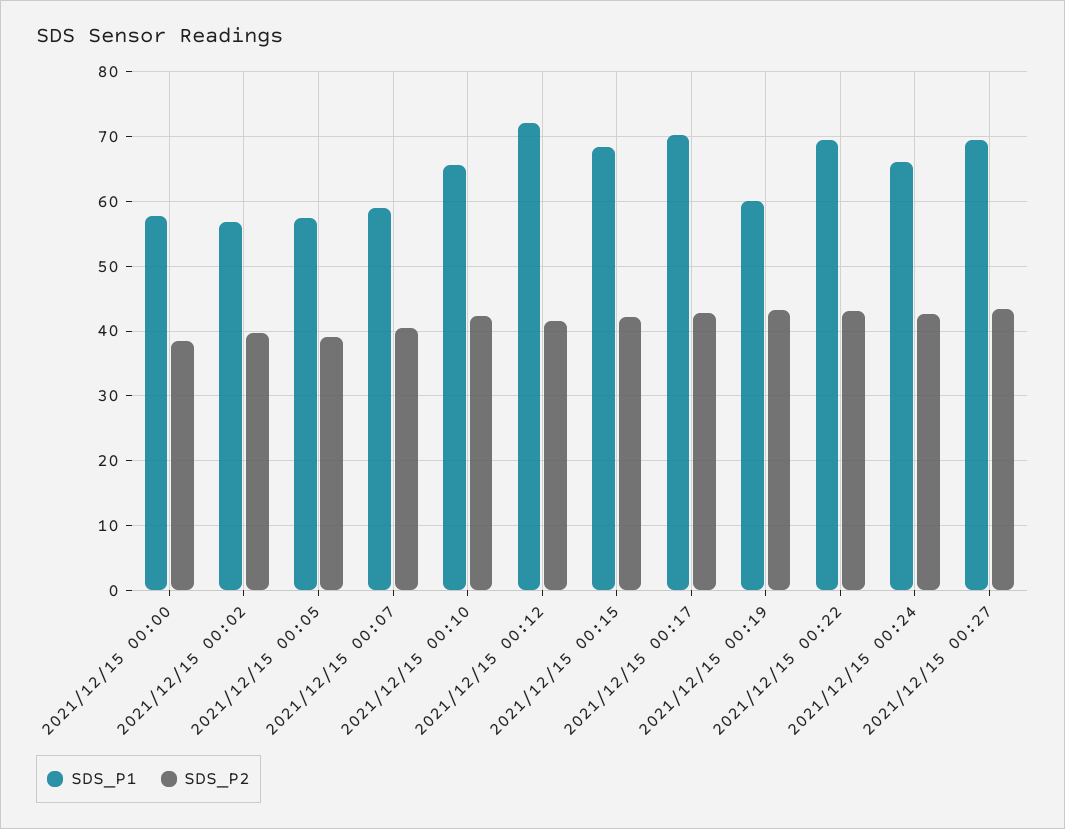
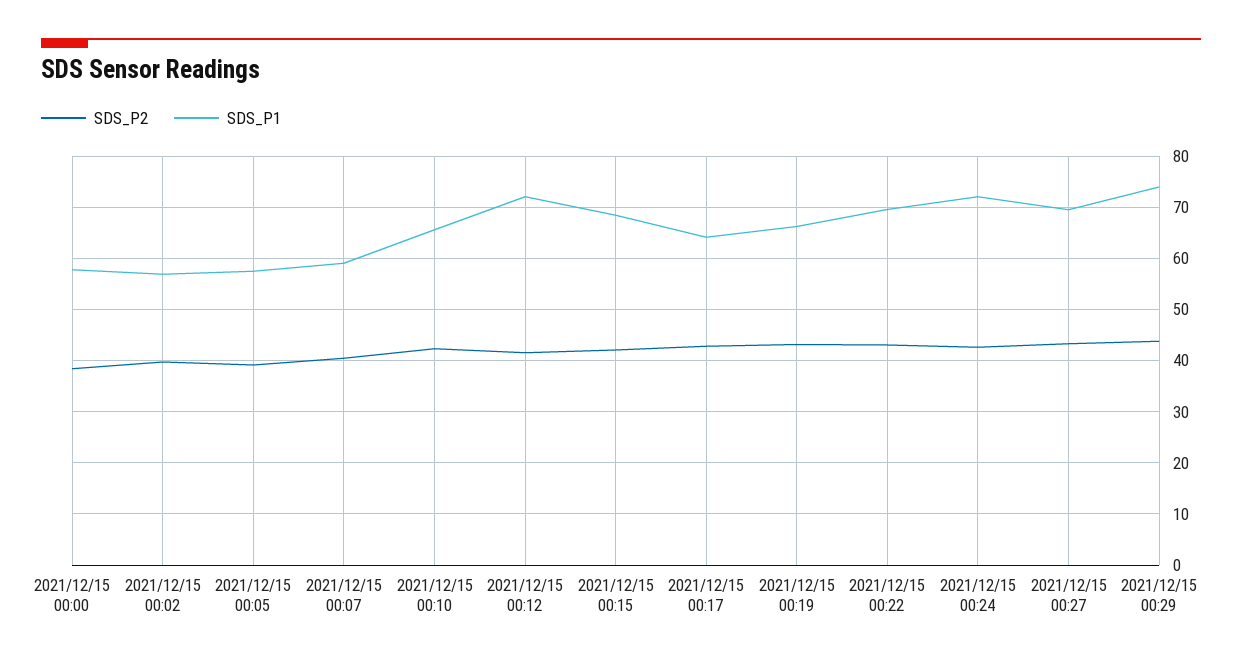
SDS_P1, 2021/12/15 00:17: 70 -> 64
SDS_P1, 2021/12/15 00:19: 60 -> 66
SDS_P1, 2021/12/15 00:24: 66 -> 72
SDS_P2, 2021/12/15 00:29: none -> 44
SDS_P1, 2021/12/15 00:29: none -> 74

